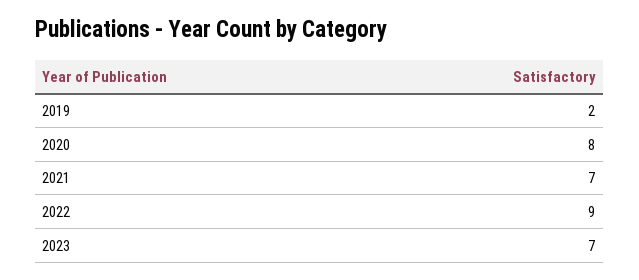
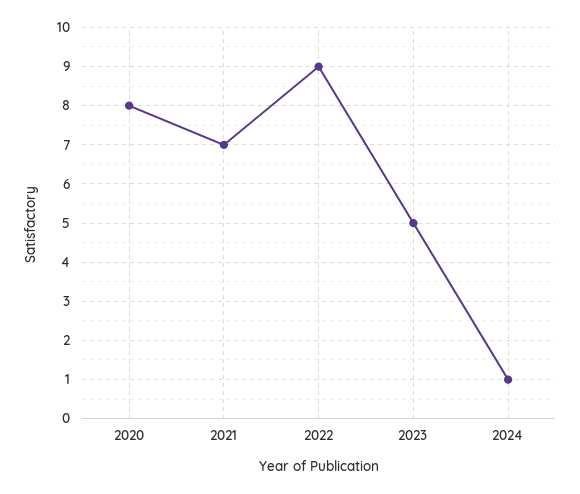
2019: 2 -> none
2023: 7 -> 5
2024: none -> 1

